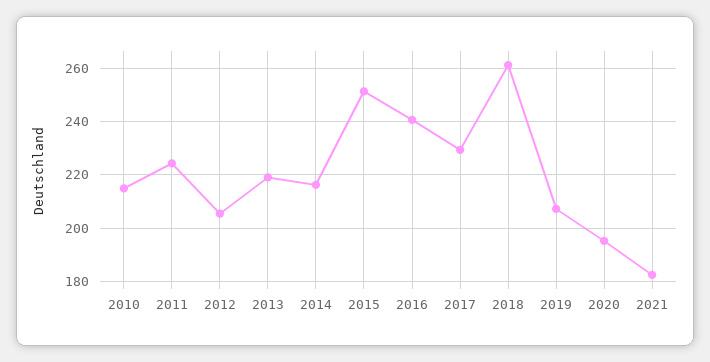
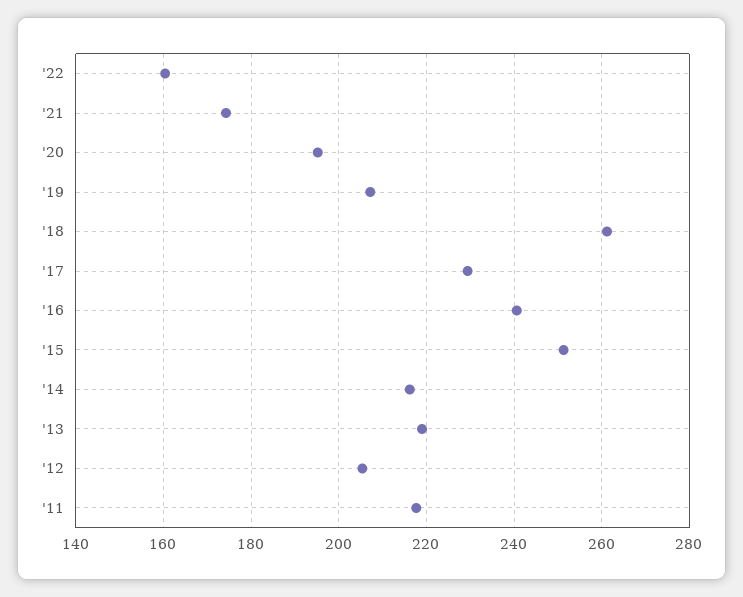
2010: 215 -> none
2011: 225 -> 218
2021: 182.5 -> 174
'22: none -> 160

